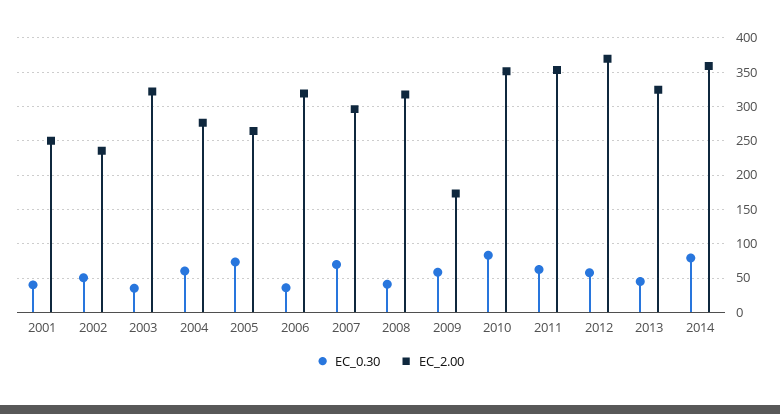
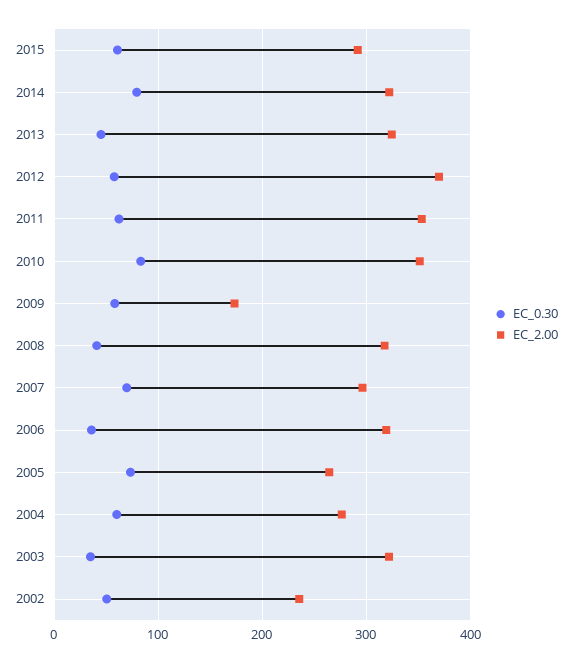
EC_0.30, 2001: 40 -> none
EC_2.00, 2001: 250 -> none
EC_2.00, 2014: 360 -> 320
EC_0.30, 2015: none -> 60
EC_2.00, 2015: none -> 290

